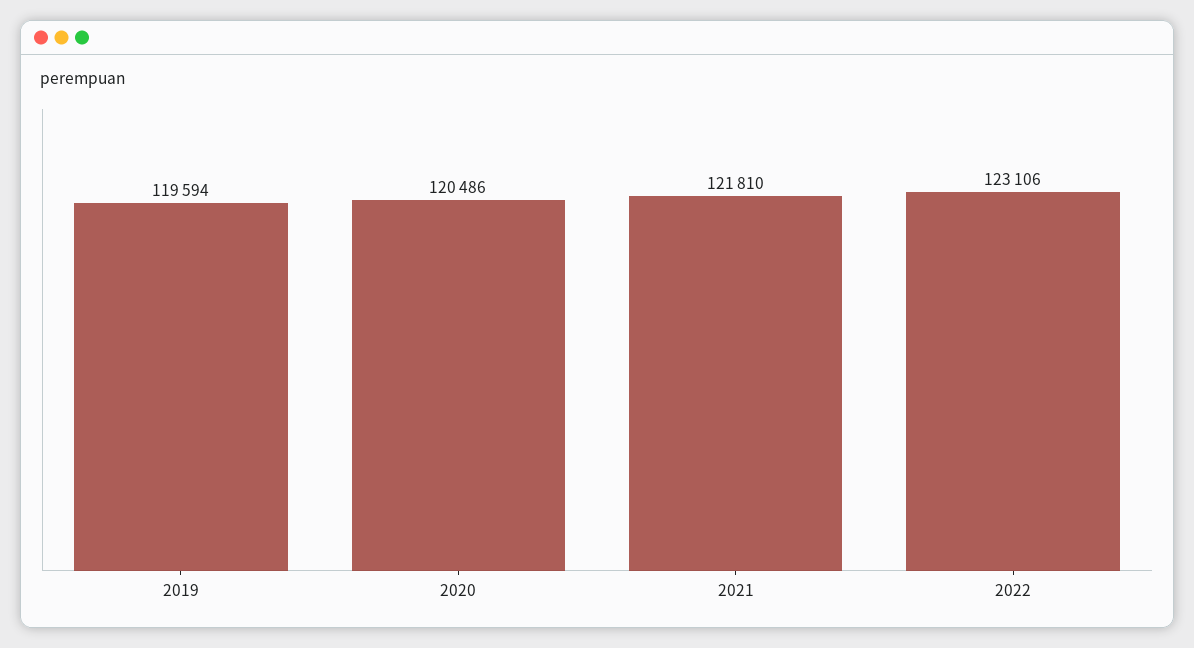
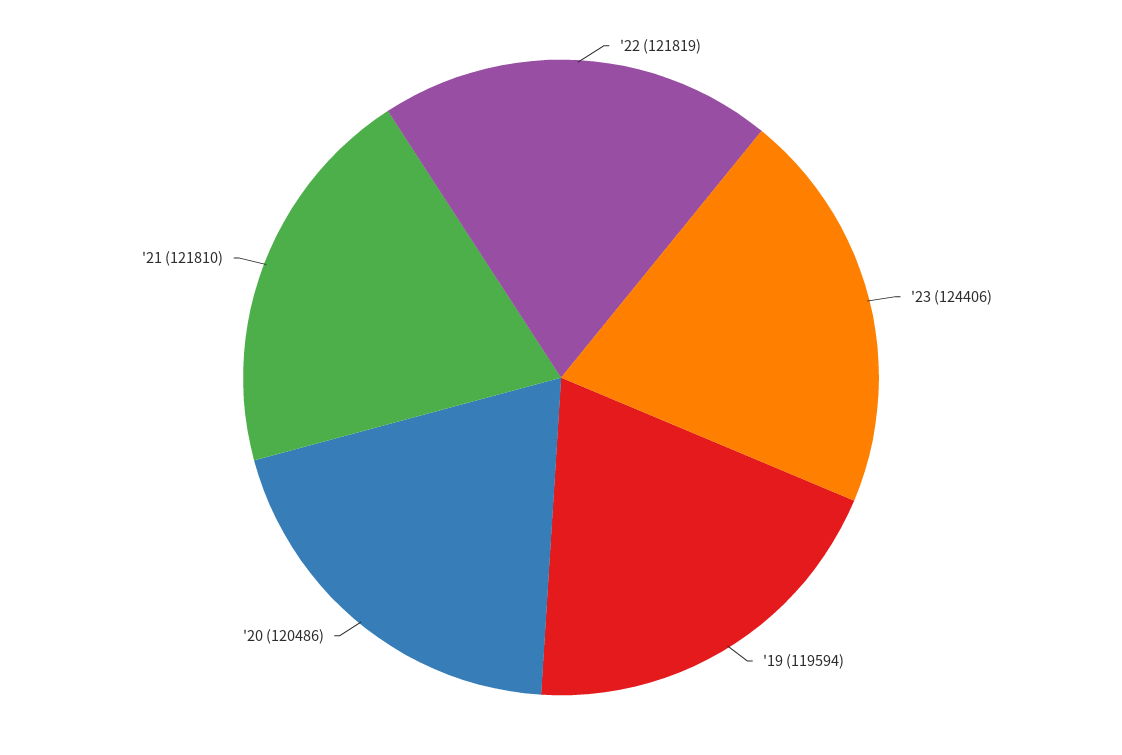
2022: 123106 -> 121819
'23: none -> 124406

